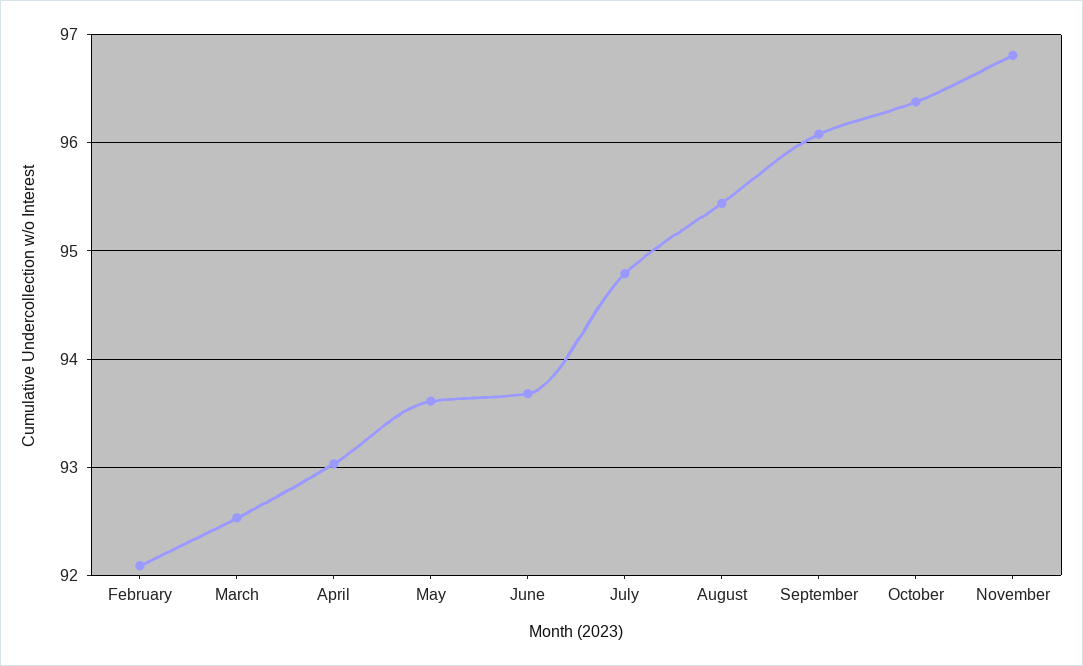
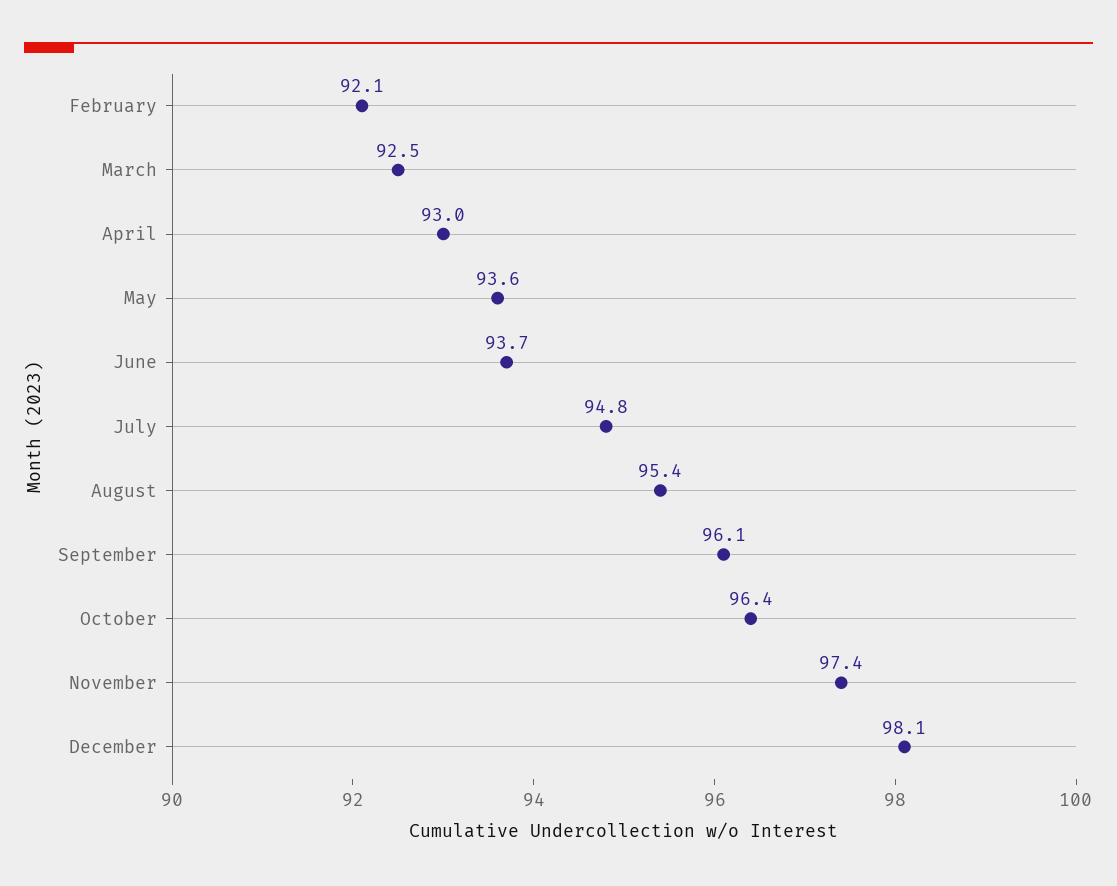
November: 96.8 -> 97.4
December: none -> 98.1

